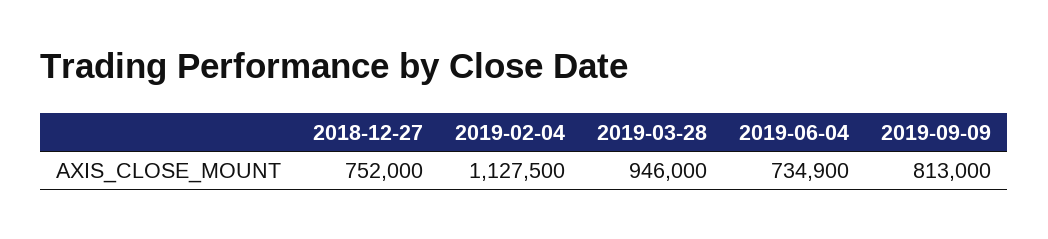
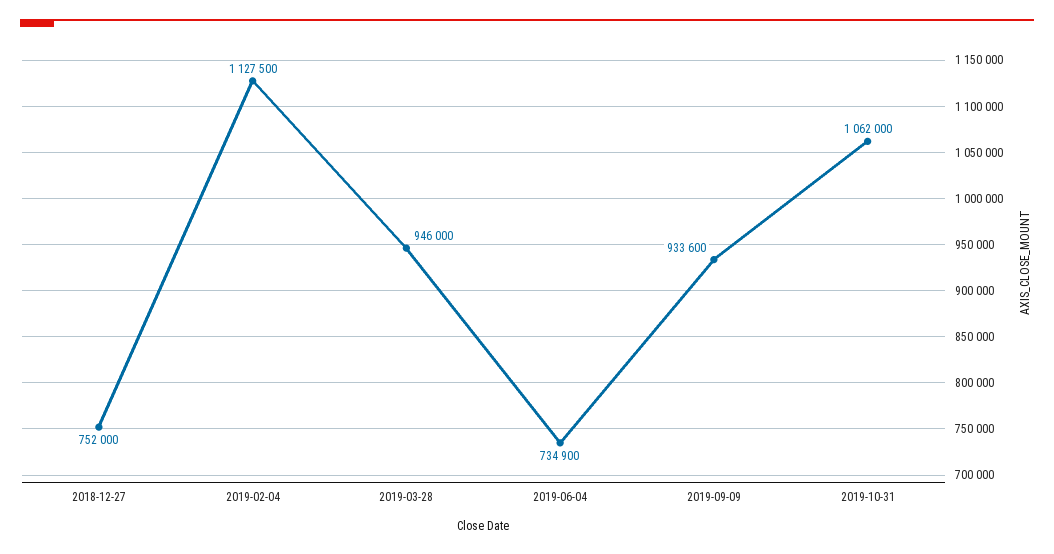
2019-09-09: 813000 -> 933600
2019-10-31: none -> 1062000

